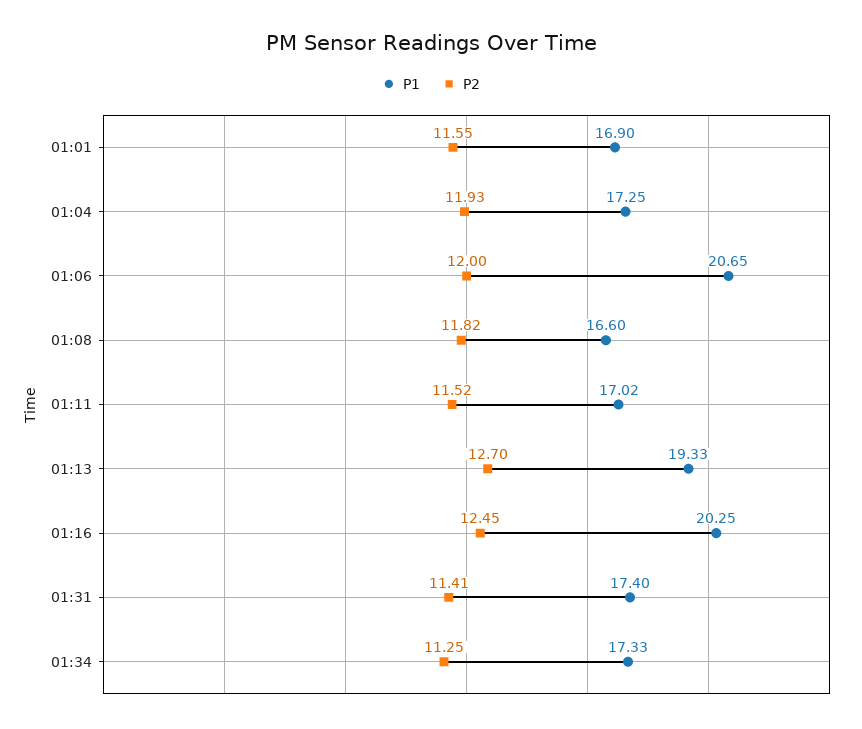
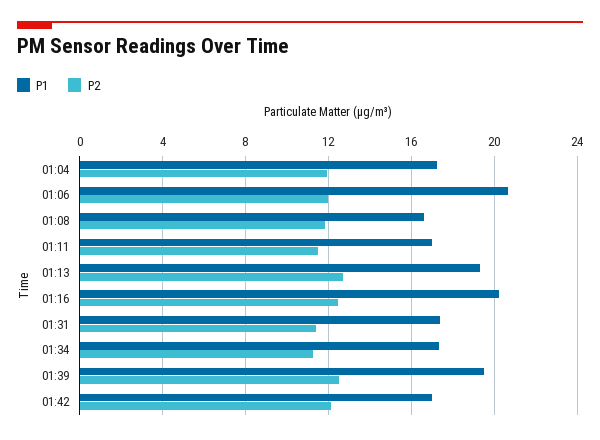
P1, 01:01: 16.9 -> none
P2, 01:01: 11.55 -> none
P1, 01:39: none -> 19.5
P2, 01:39: none -> 12.5
P1, 01:42: none -> 17
P2, 01:42: none -> 12

